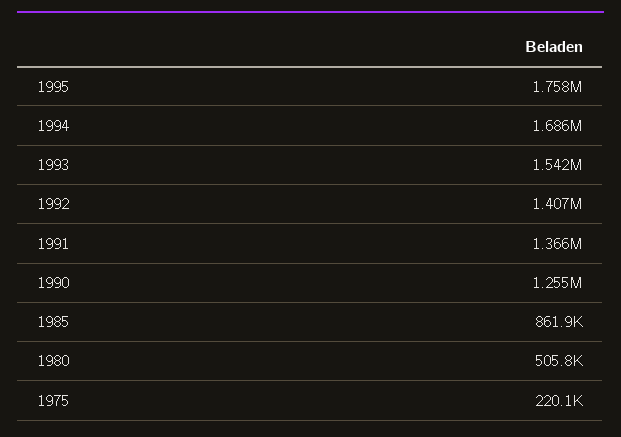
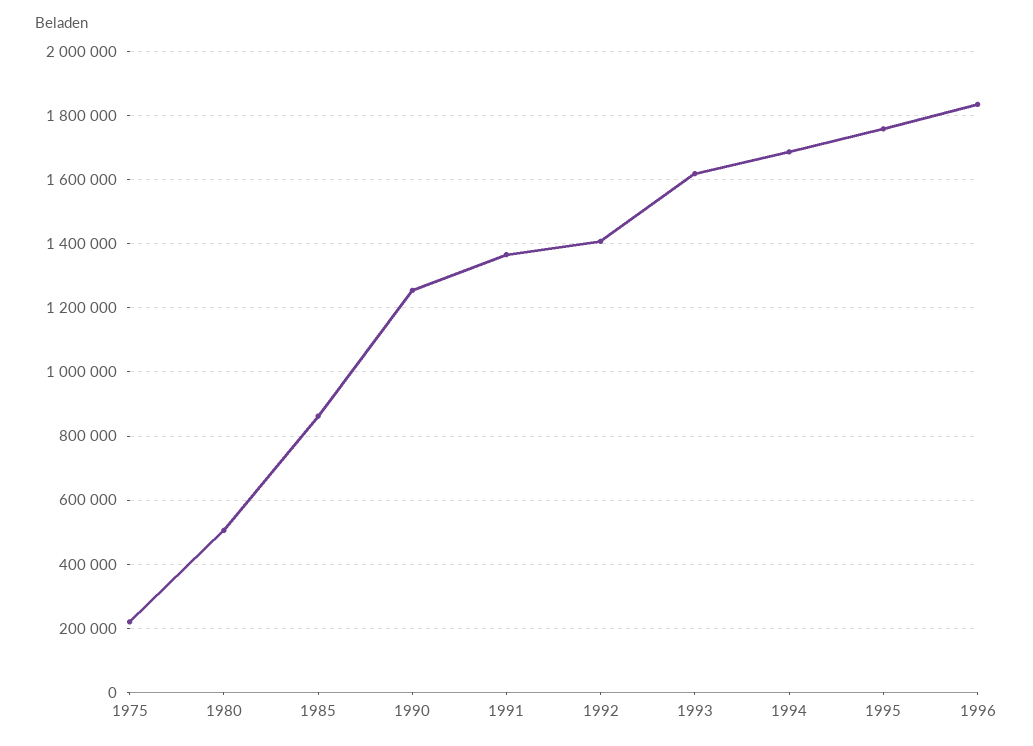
1993: 1542000 -> 1620000
1996: none -> 1840000

